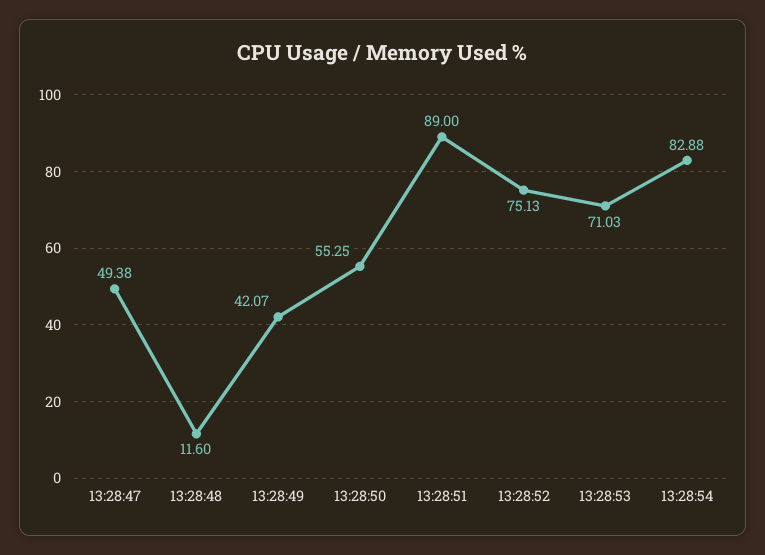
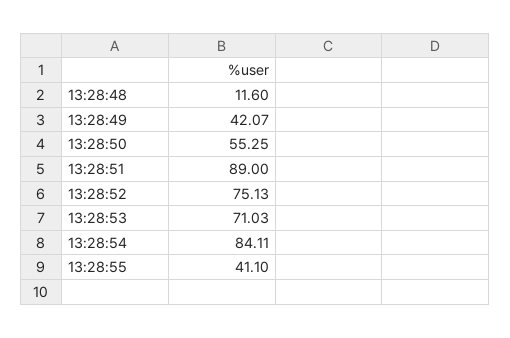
13:28:47: 49.38 -> none
13:28:54: 82.88 -> 84.11
13:28:55: none -> 41.1

